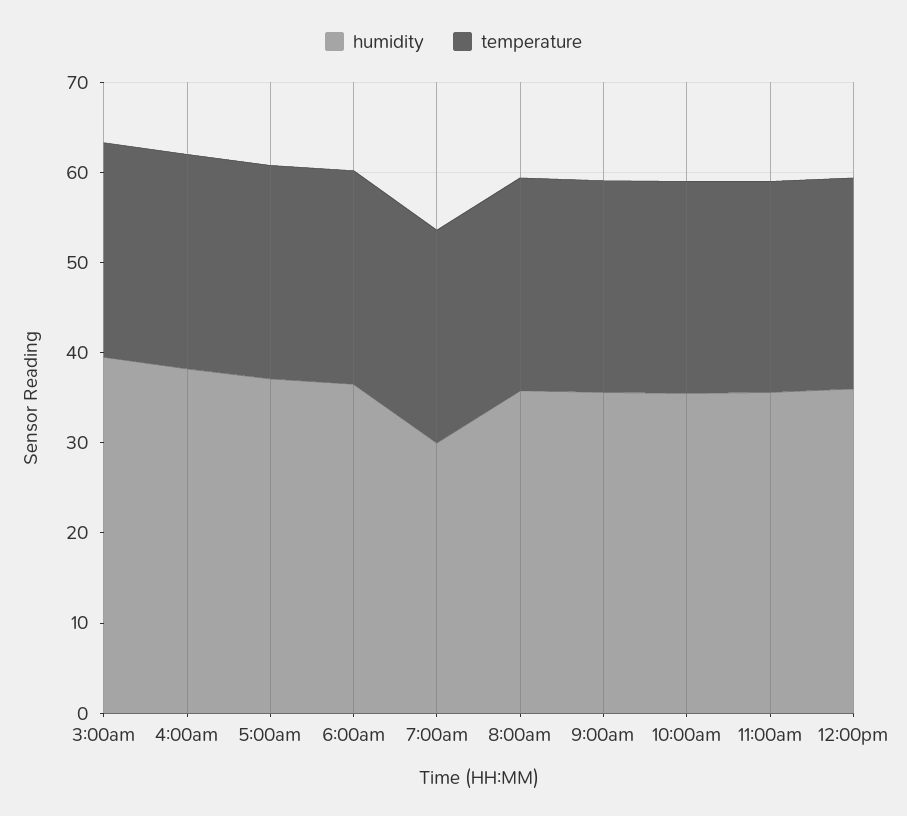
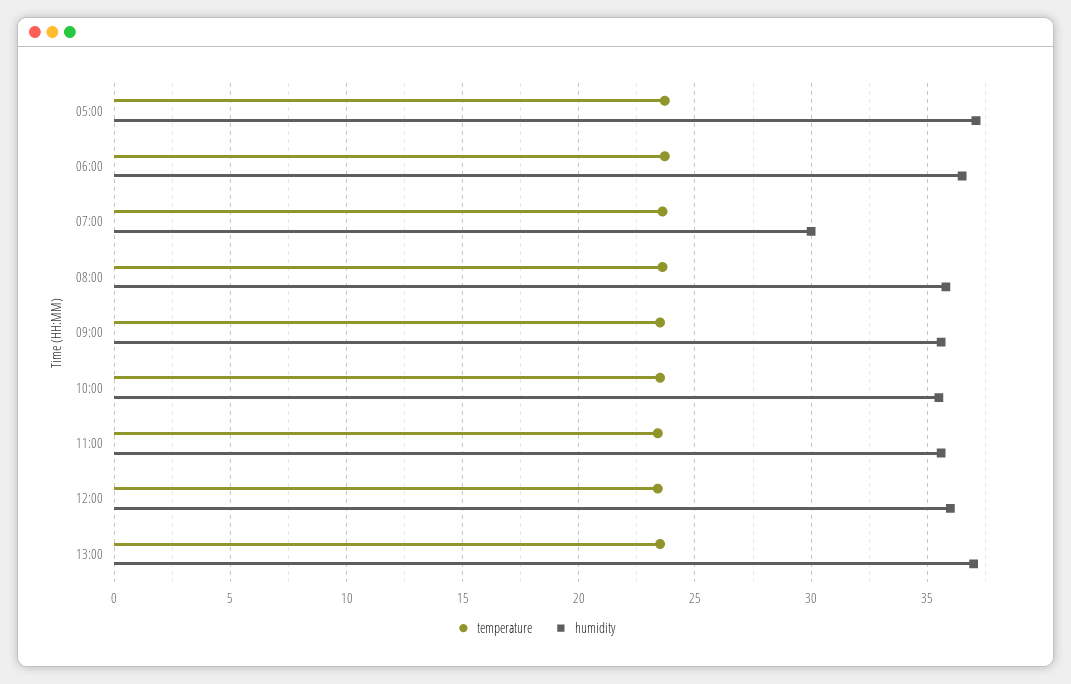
humidity, 3:00am: 40 -> none
temperature, 3:00am: 24 -> none
humidity, 4:00am: 38 -> none
temperature, 4:00am: 24 -> none
temperature, 13:00: none -> 23.5
humidity, 13:00: none -> 37

